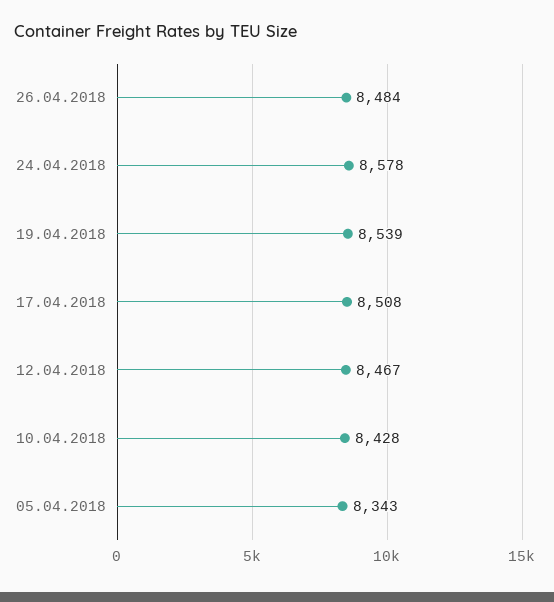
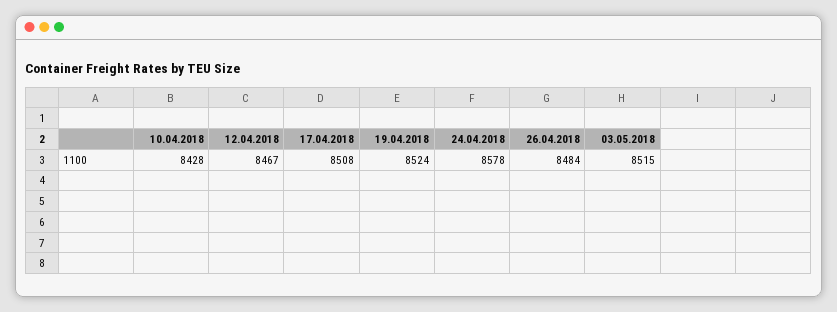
19.04.2018: 8539 -> 8524
05.04.2018: 8343 -> none
03.05.2018: none -> 8515

